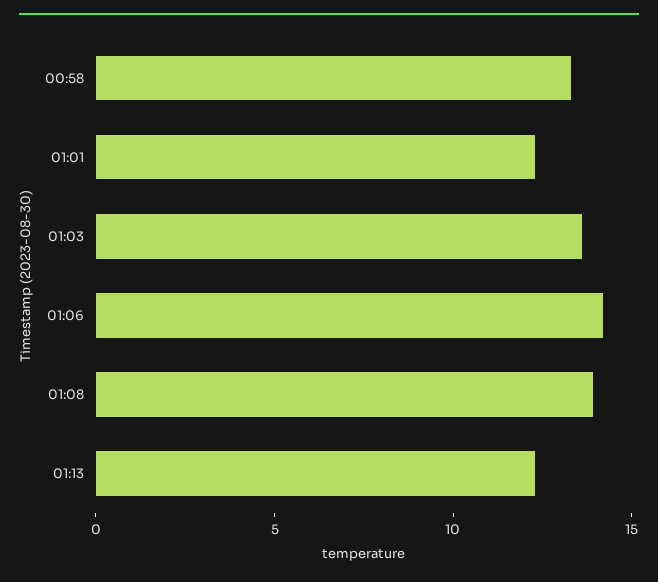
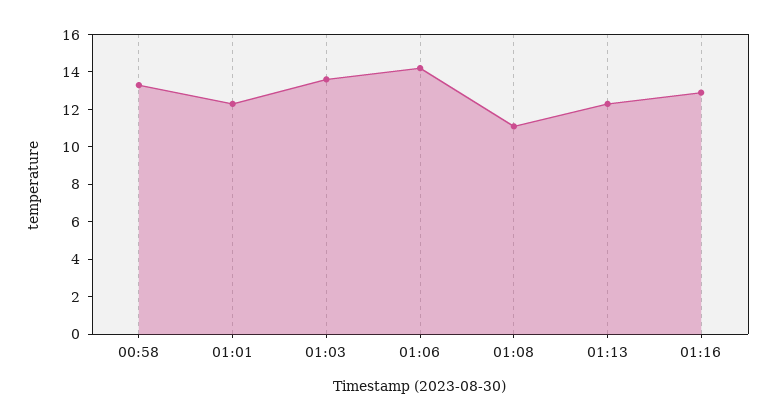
01:08: 14 -> 11
01:16: none -> 13

